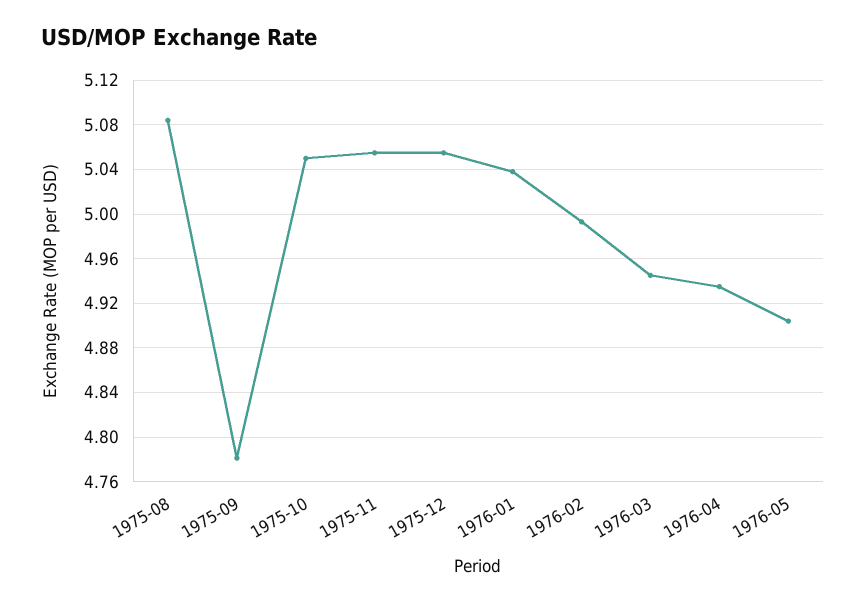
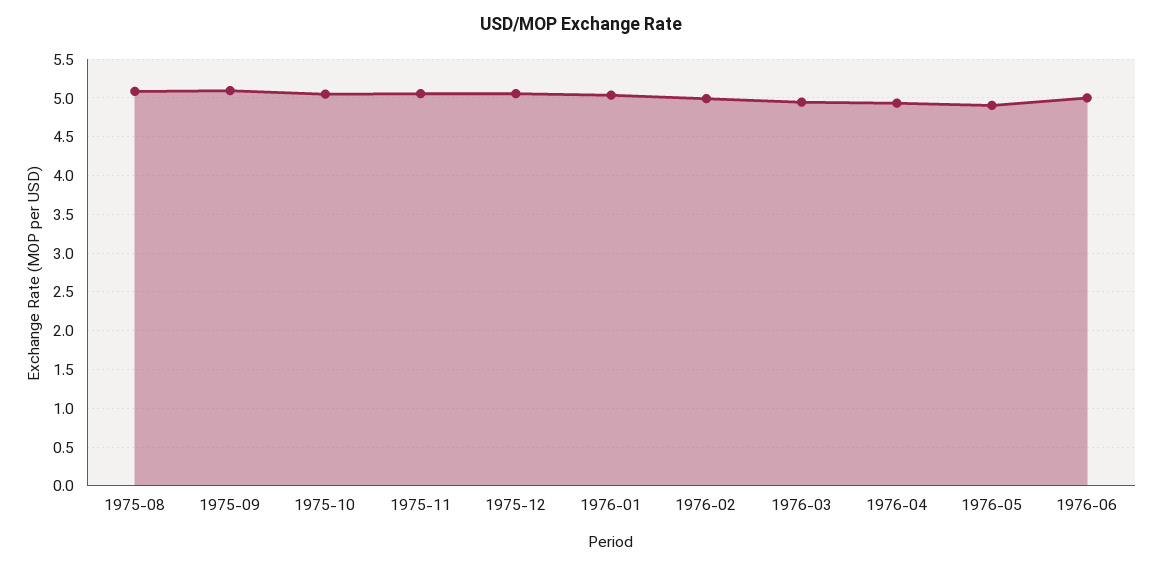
1975-09: 4.78 -> 5.1
1976-06: none -> 5

